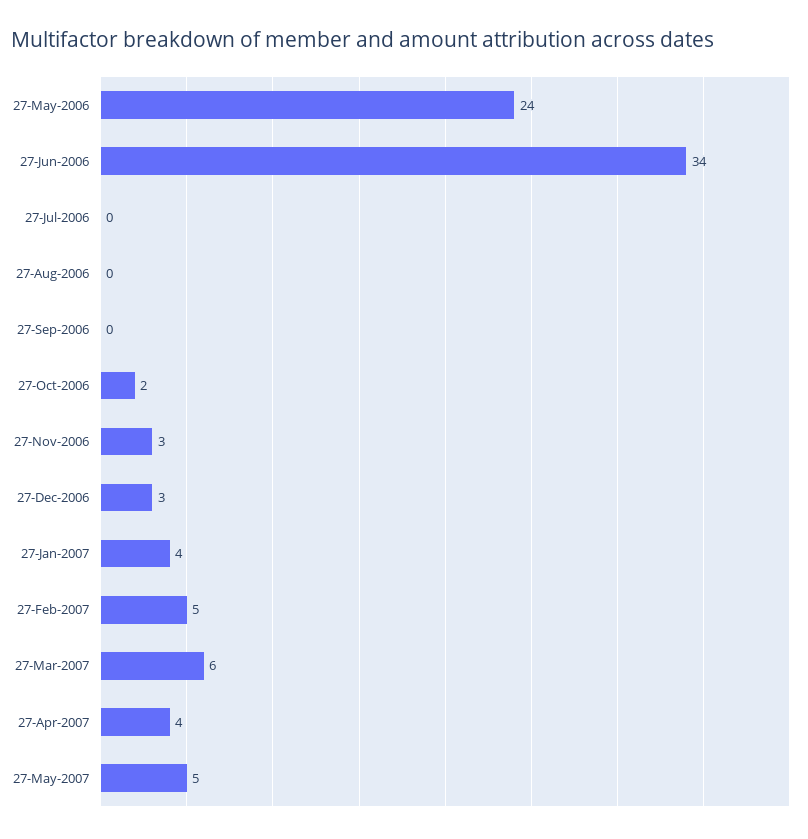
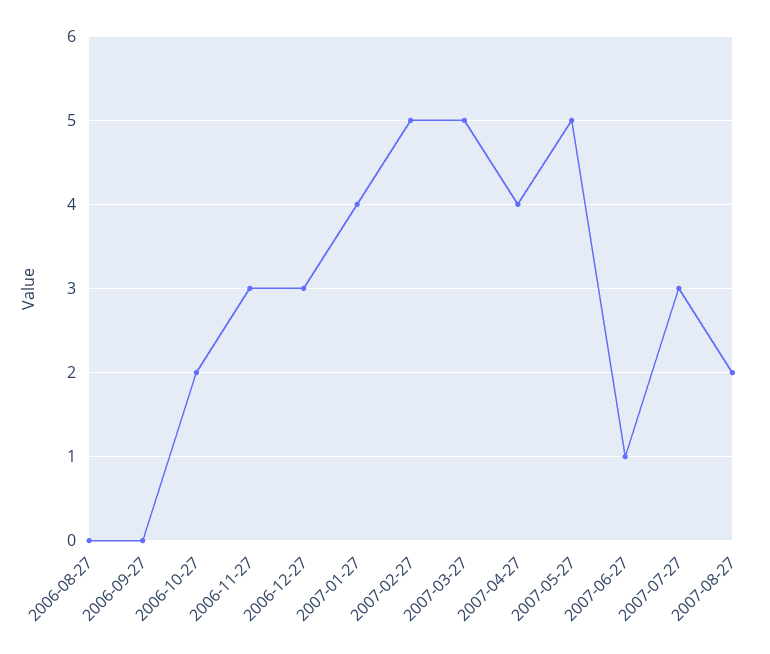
27-May-2006: 24 -> none
27-Jun-2006: 34 -> none
27-Jul-2006: 0 -> none
27-Mar-2007: 6 -> 5
2007-06-27: none -> 1
2007-07-27: none -> 3
2007-08-27: none -> 2

